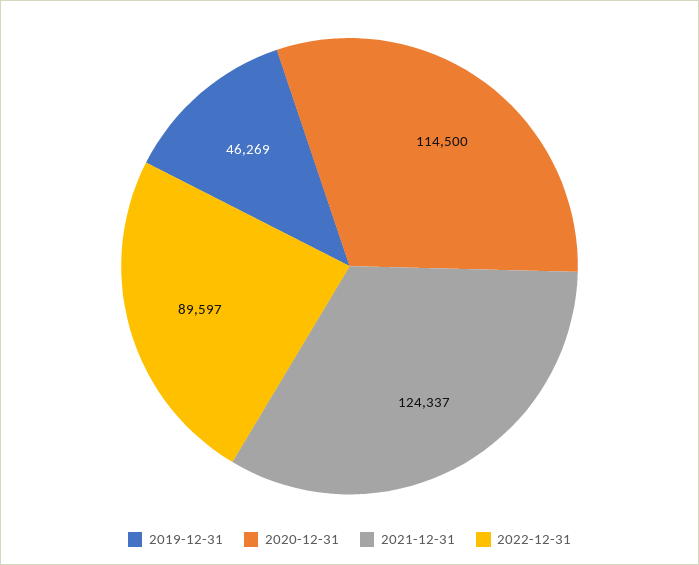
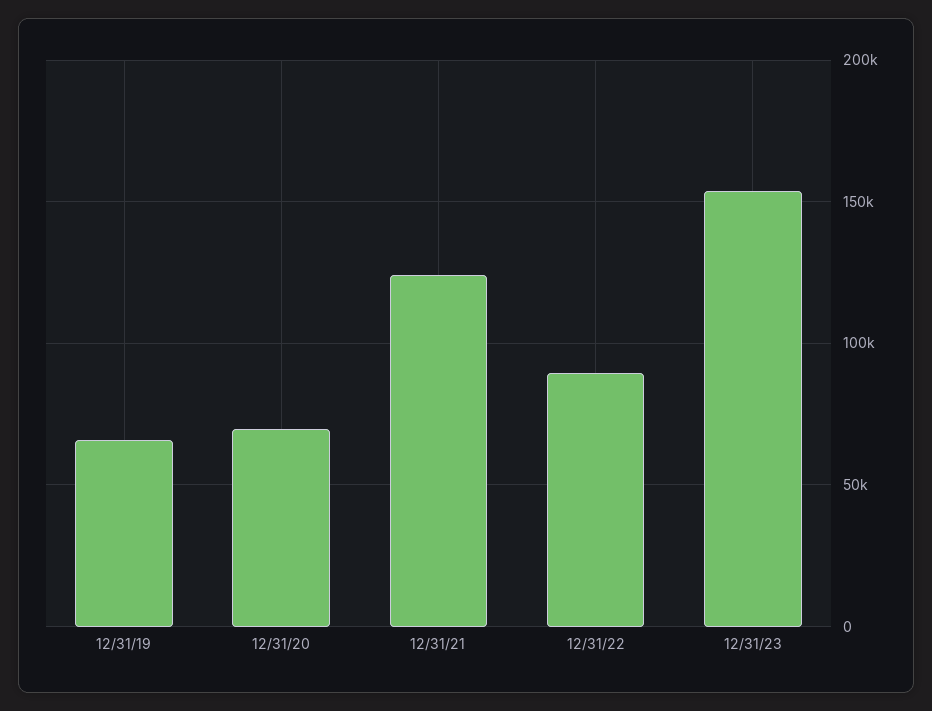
2019-12-31: 46269 -> 65000
2020-12-31: 114500 -> 70000
12/31/23: none -> 155000

